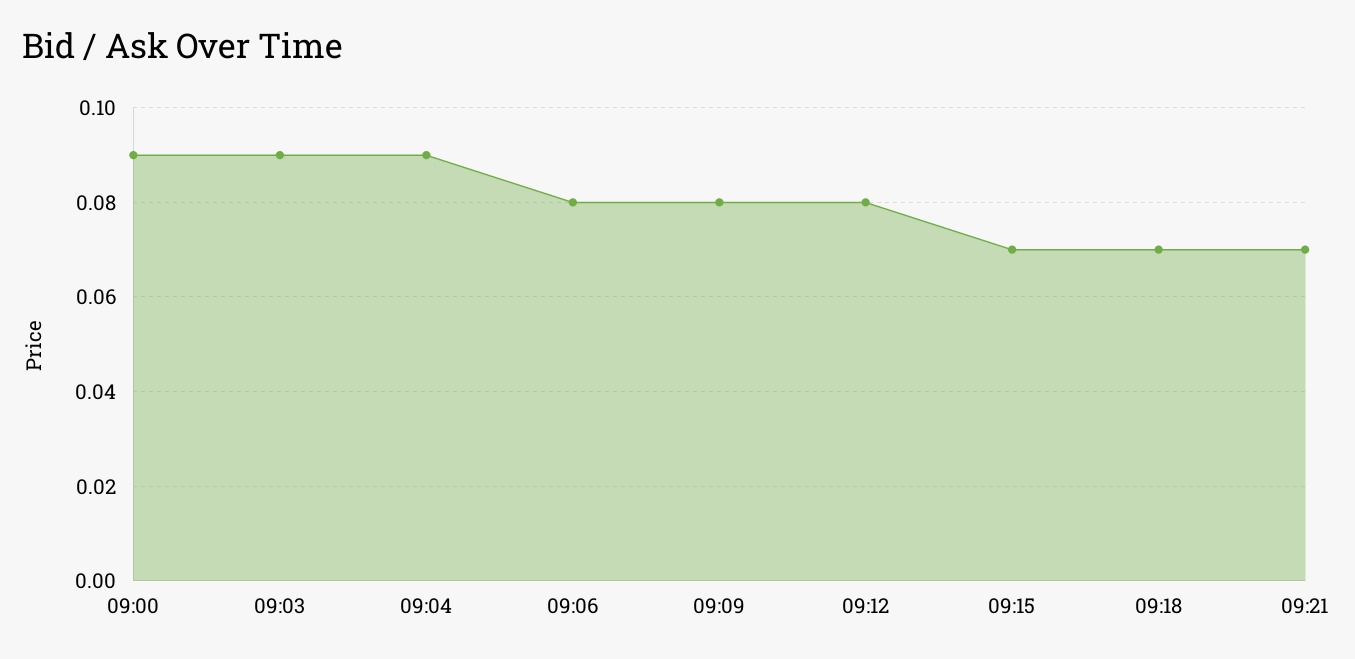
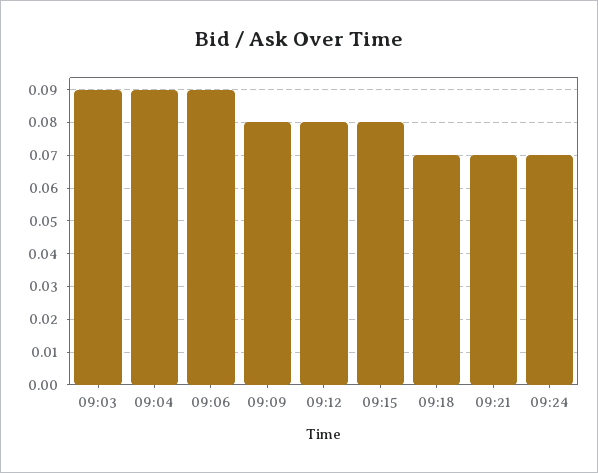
09:00: 0.09 -> none
09:06: 0.08 -> 0.09
09:15: 0.07 -> 0.08
09:24: none -> 0.07

